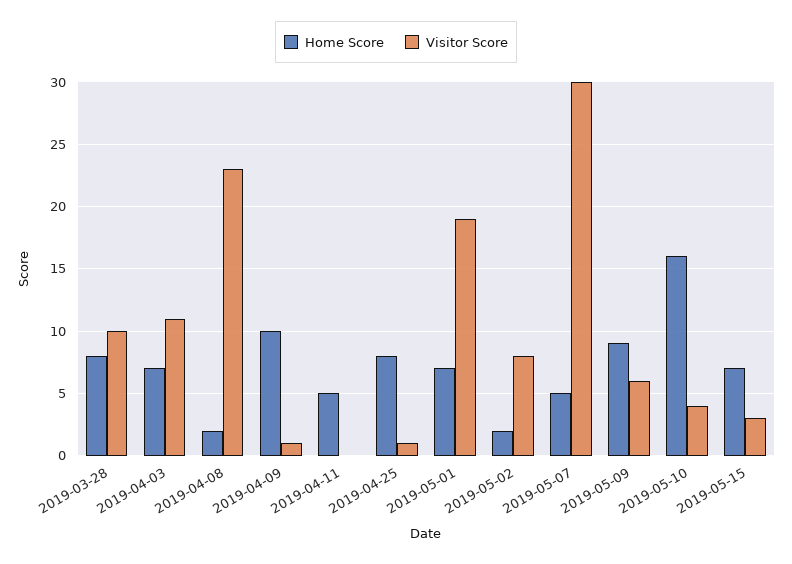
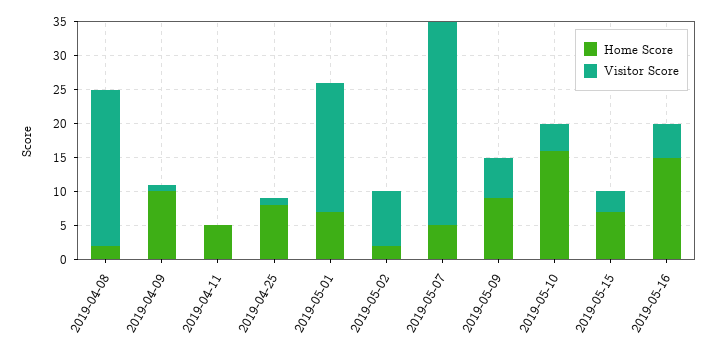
Home Score, 2019-03-28: 8 -> none
Visitor Score, 2019-03-28: 10 -> none
Home Score, 2019-04-03: 7 -> none
Visitor Score, 2019-04-03: 11 -> none
Home Score, 2019-05-16: none -> 15
Visitor Score, 2019-05-16: none -> 5

